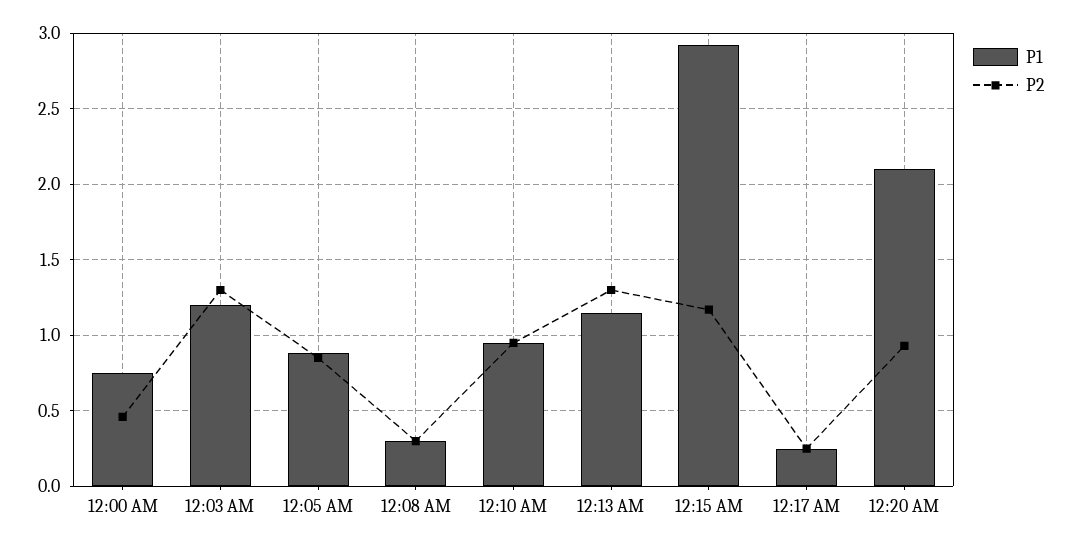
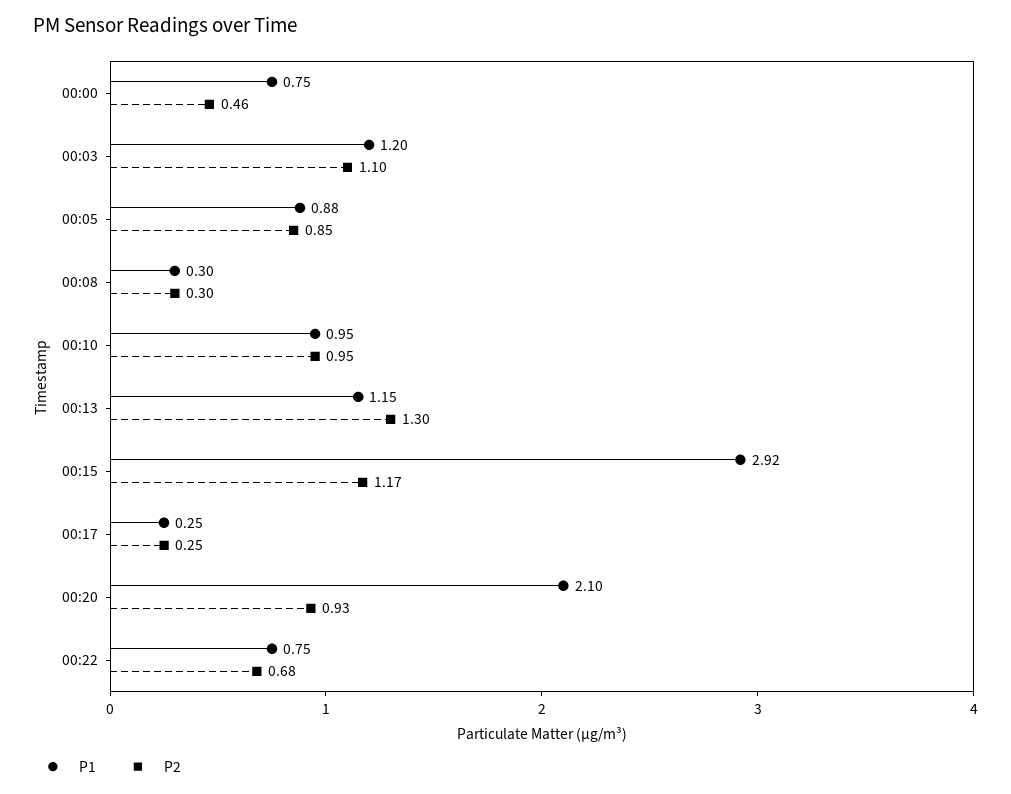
P2, 12:03 AM: 1.3 -> 1.1
P1, 00:22: none -> 0.75
P2, 00:22: none -> 0.68

